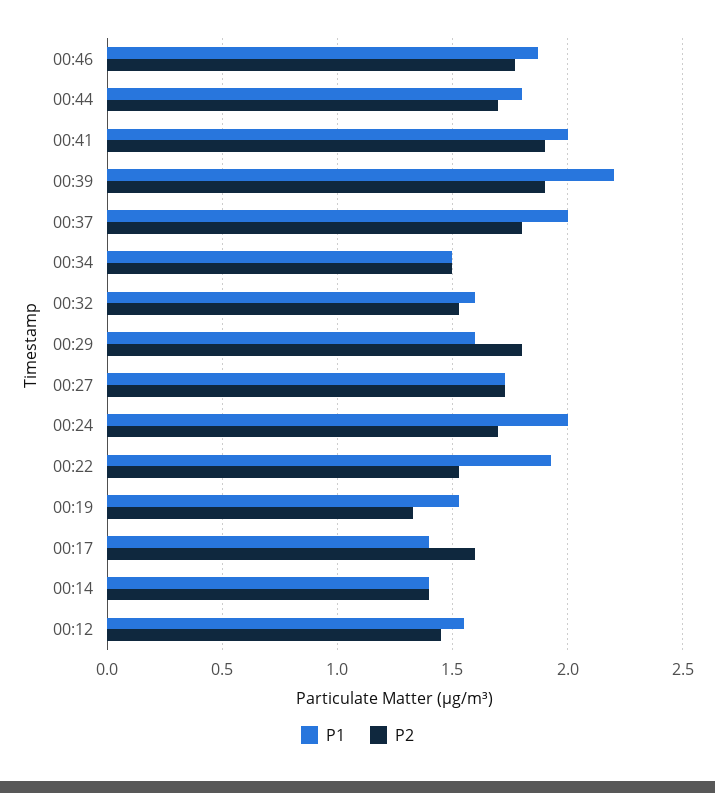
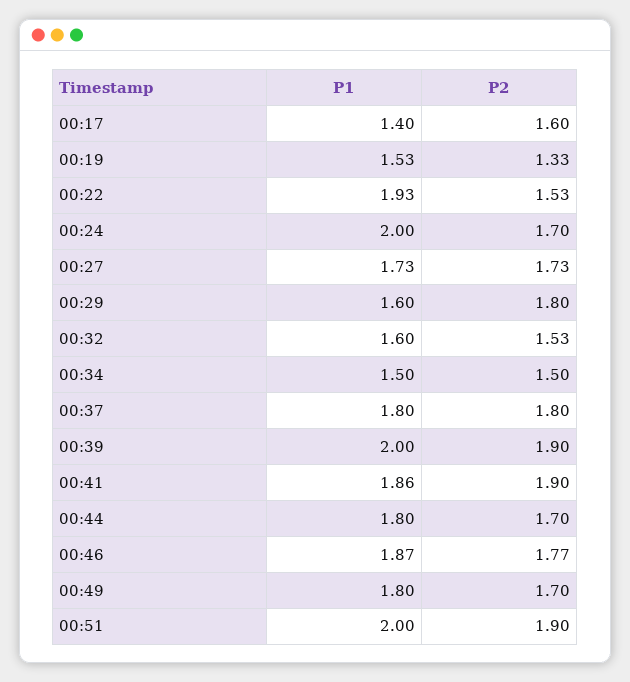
P1, 00:41: 2 -> 1.86
P1, 00:39: 2.2 -> 2
P1, 00:37: 2 -> 1.8
P1, 00:14: 1.4 -> none
P2, 00:14: 1.4 -> none
P1, 00:12: 1.55 -> none
P2, 00:12: 1.45 -> none
P1, 00:49: none -> 1.8
P2, 00:49: none -> 1.7
P1, 00:51: none -> 2
P2, 00:51: none -> 1.9

